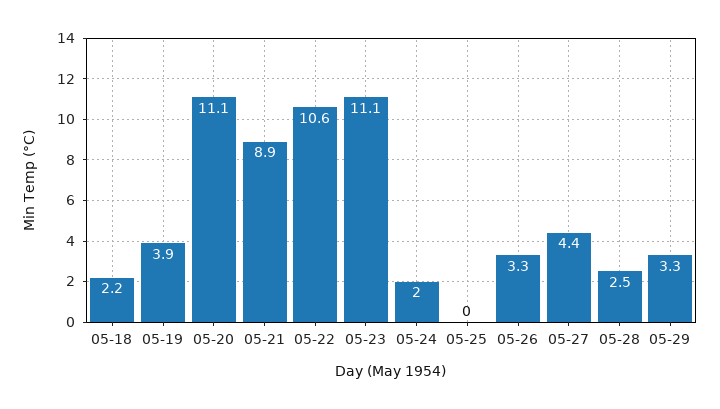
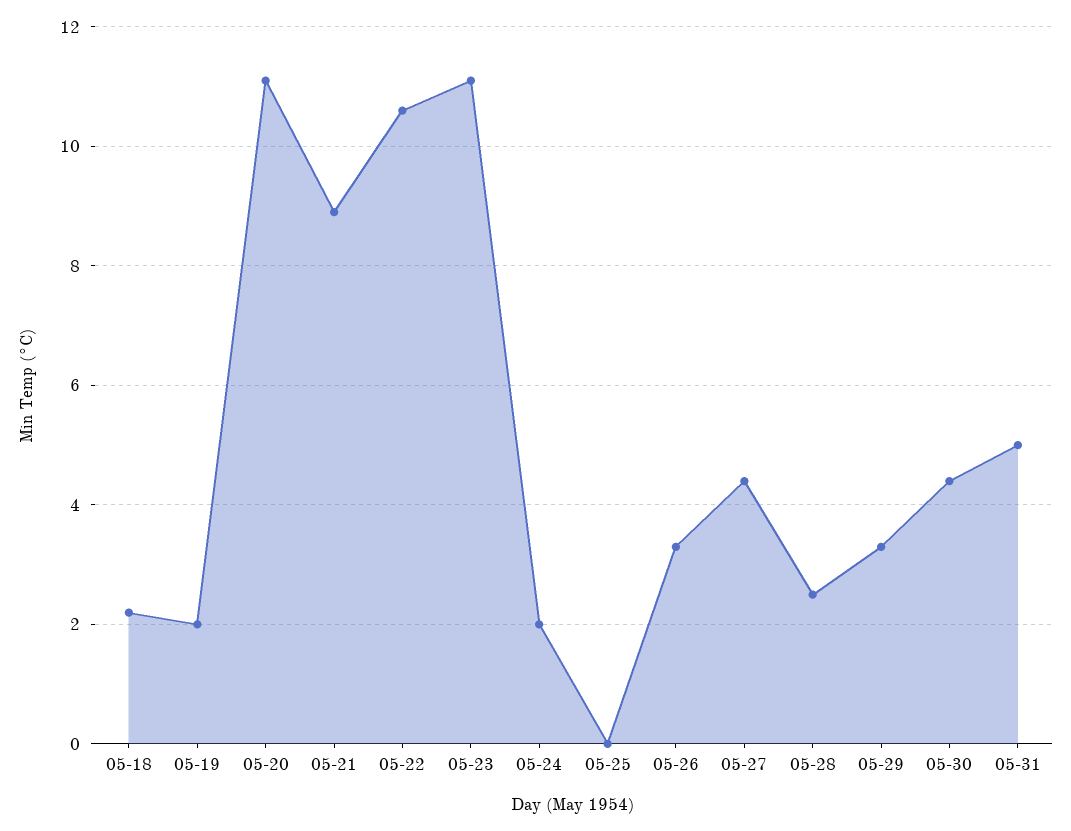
05-19: 3.9 -> 2
05-30: none -> 4.5
05-31: none -> 5

